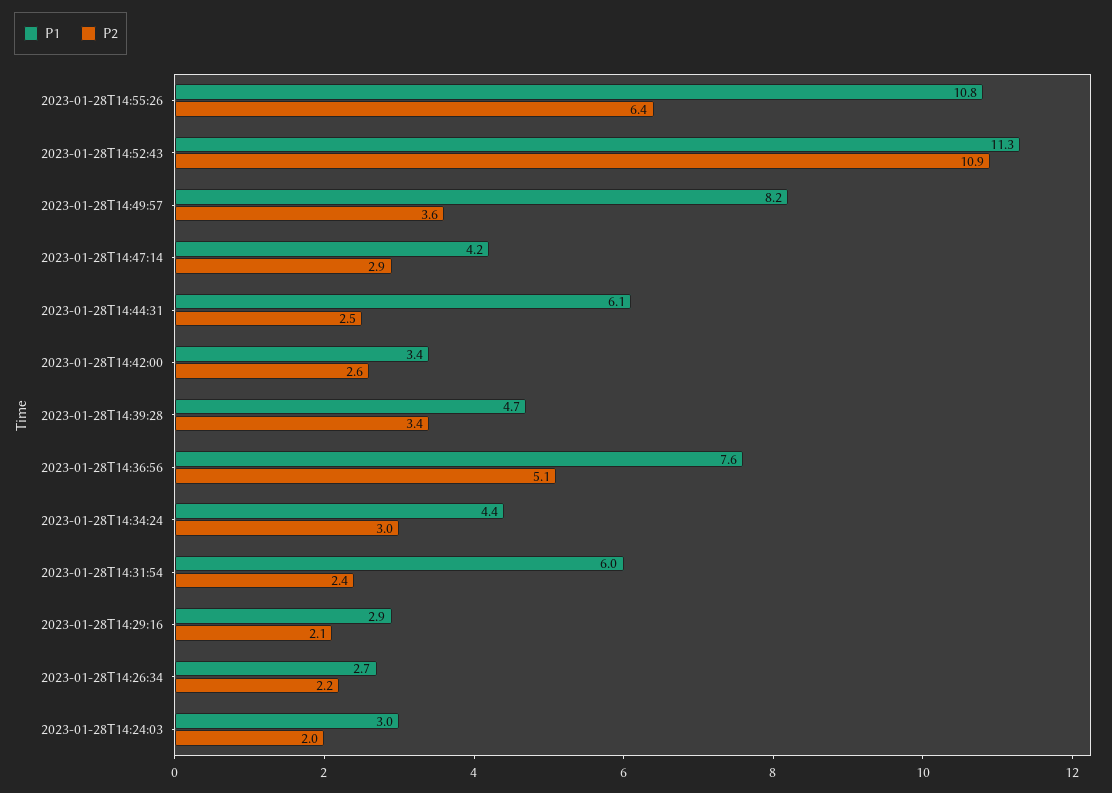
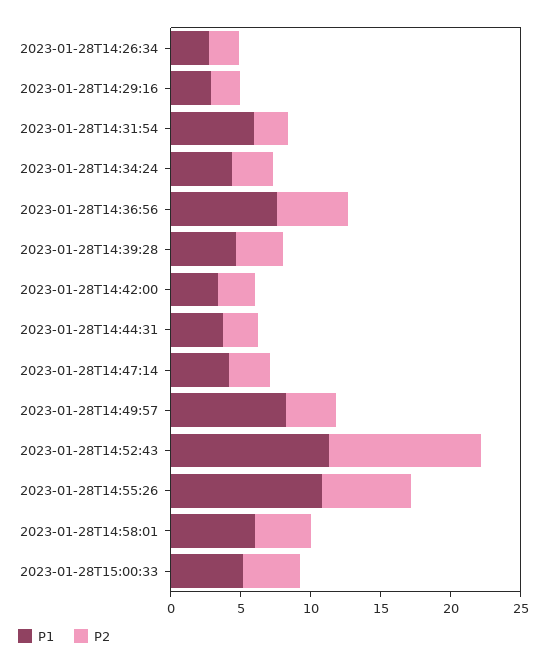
P1, 2023-01-28T14:44:31: 6.1 -> 4
P1, 2023-01-28T14:24:03: 3 -> none
P2, 2023-01-28T14:24:03: 2 -> none
P1, 2023-01-28T14:58:01: none -> 6
P2, 2023-01-28T14:58:01: none -> 4
P1, 2023-01-28T15:00:33: none -> 5
P2, 2023-01-28T15:00:33: none -> 4

